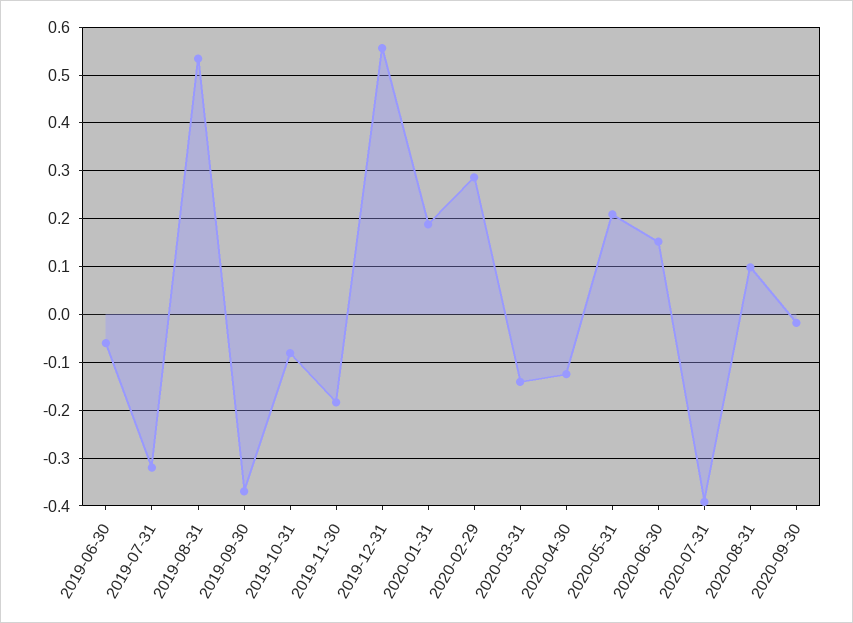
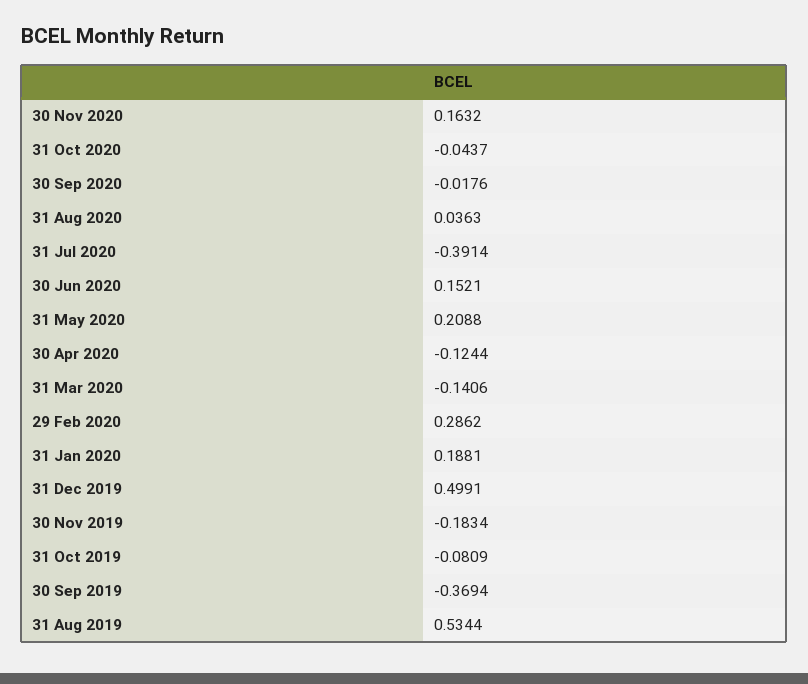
2019-06-30: -0.06 -> none
2019-07-31: -0.32 -> none
2019-12-31: 0.56 -> 0.4991
2020-08-31: 0.1 -> 0.0363
30 Nov 2020: none -> 0.1632
31 Oct 2020: none -> -0.0437

